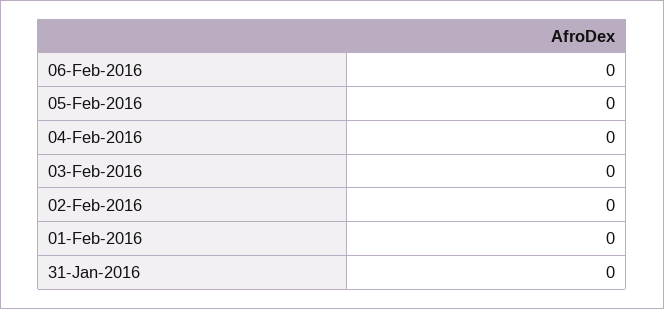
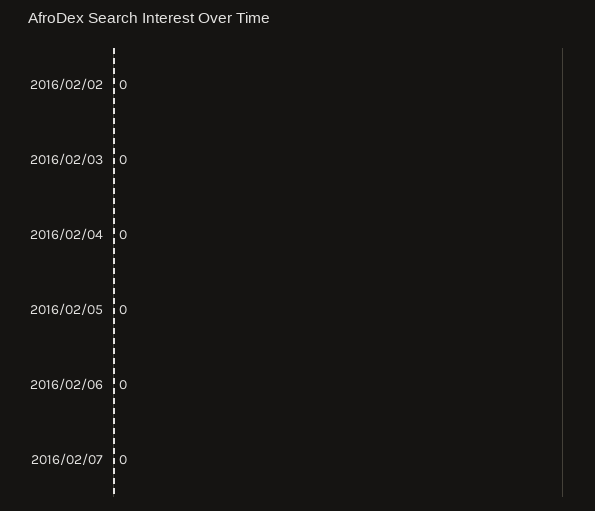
01-Feb-2016: 0 -> none
31-Jan-2016: 0 -> none
2016/02/07: none -> 0

